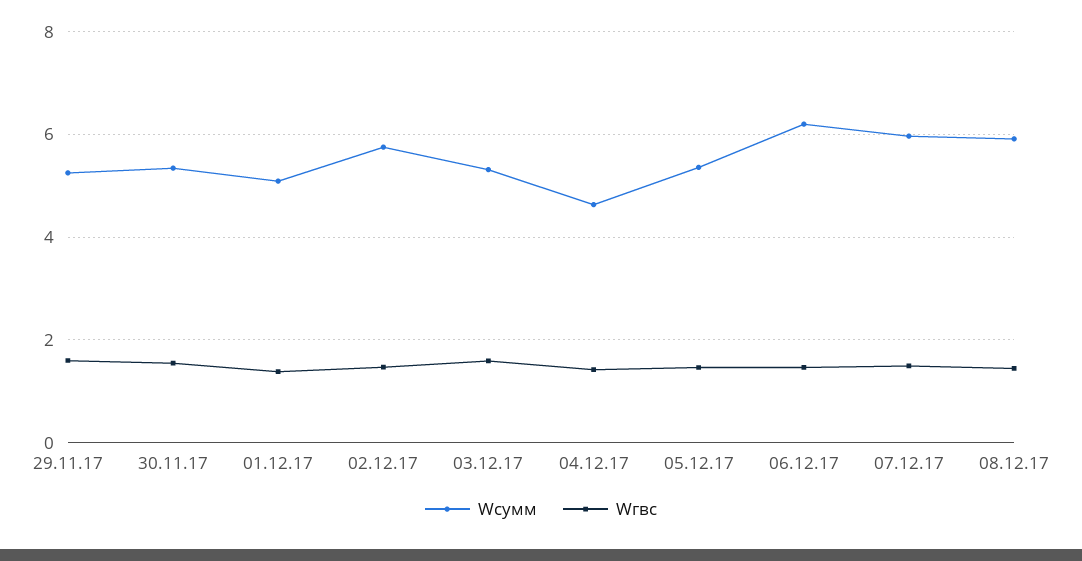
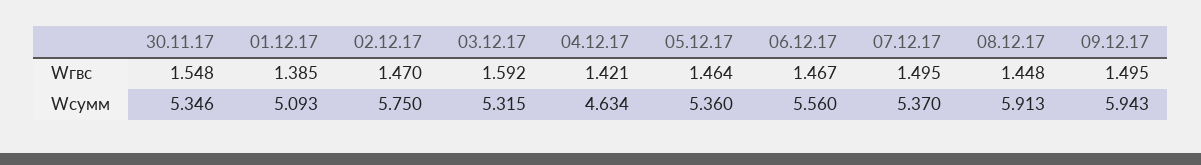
Wсумм, 29.11.17: 5.2 -> none
Wгвс, 29.11.17: 1.6 -> none
Wсумм, 06.12.17: 6.2 -> 5.56
Wсумм, 07.12.17: 6 -> 5.37
Wгвс, 09.12.17: none -> 1.495
Wсумм, 09.12.17: none -> 5.943

